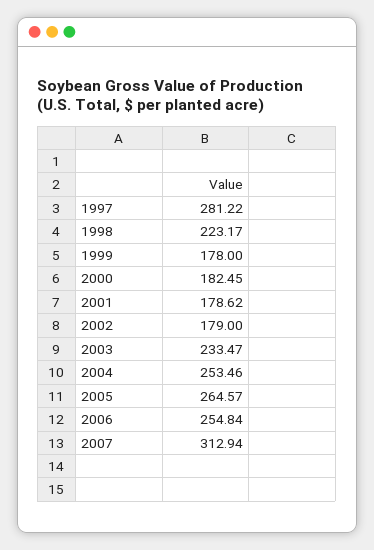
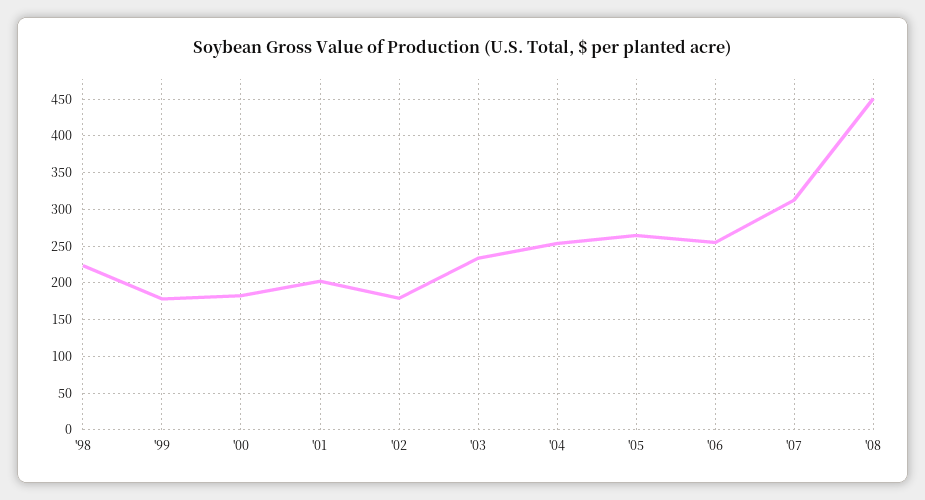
1997: 281.22 -> none
2001: 178.62 -> 200
'08: none -> 450

